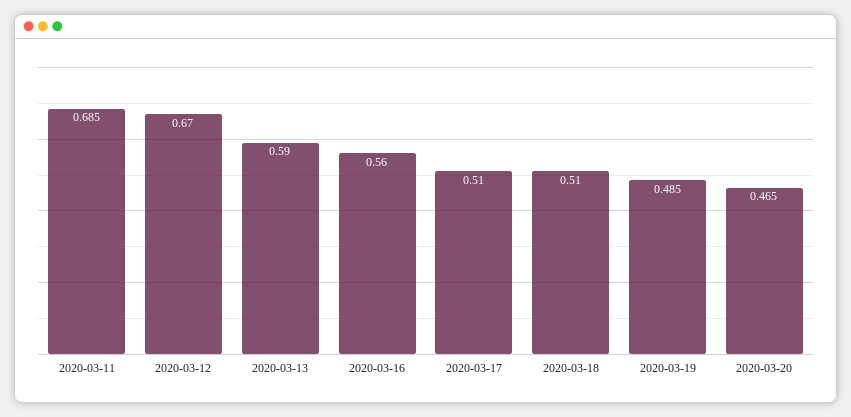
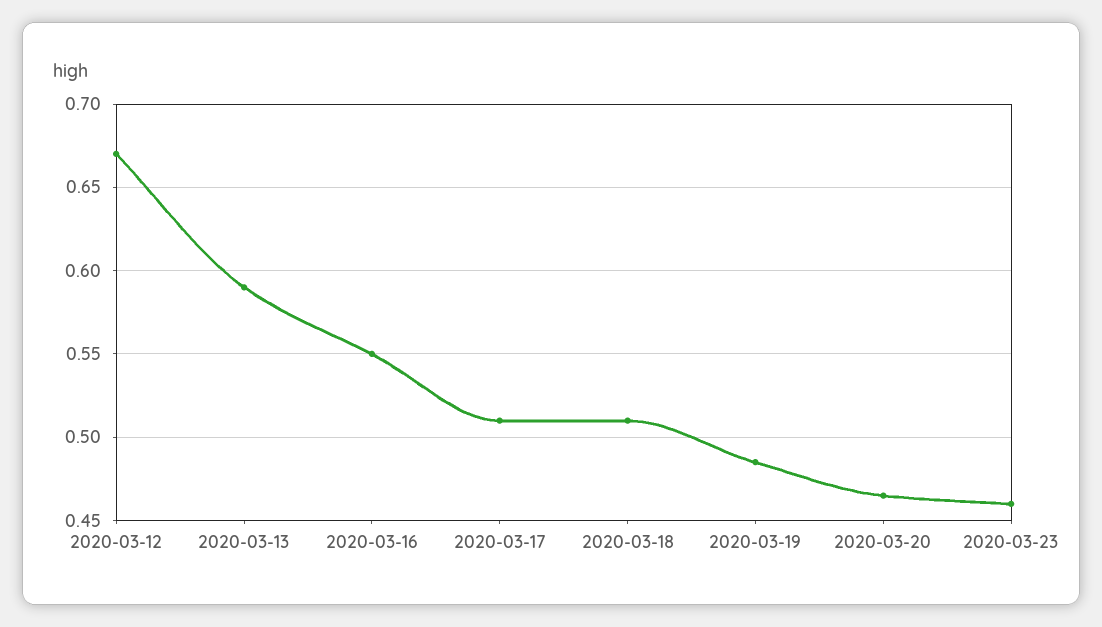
2020-03-11: 0.685 -> none
2020-03-16: 0.56 -> 0.55
2020-03-23: none -> 0.46

